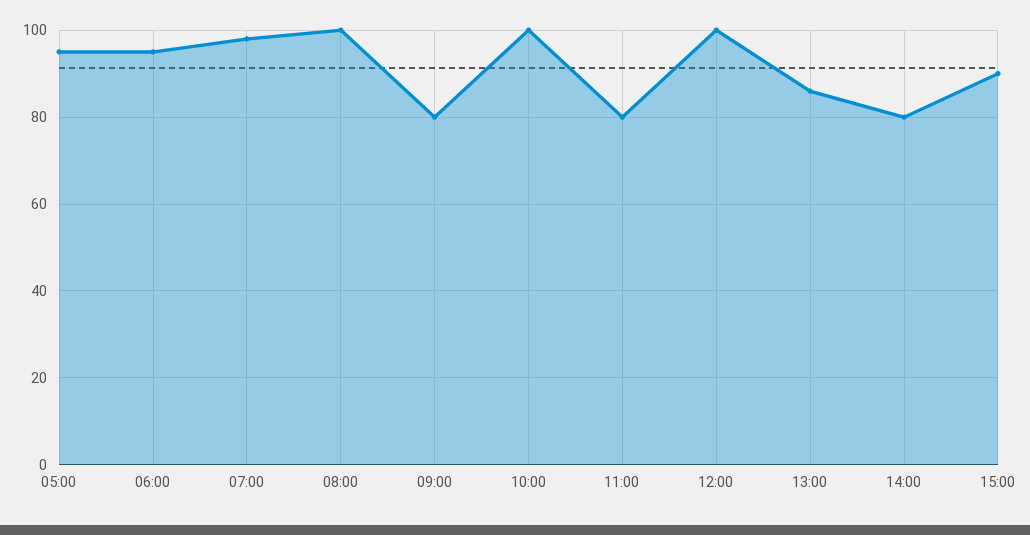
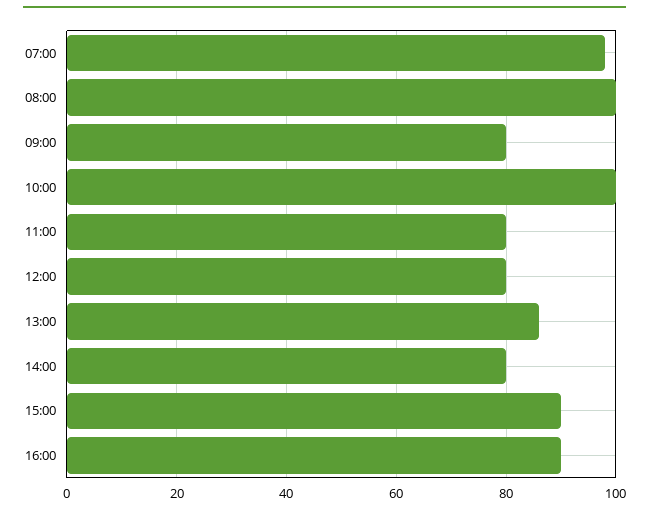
05:00: 95 -> none
06:00: 95 -> none
12:00: 100 -> 80
16:00: none -> 90

